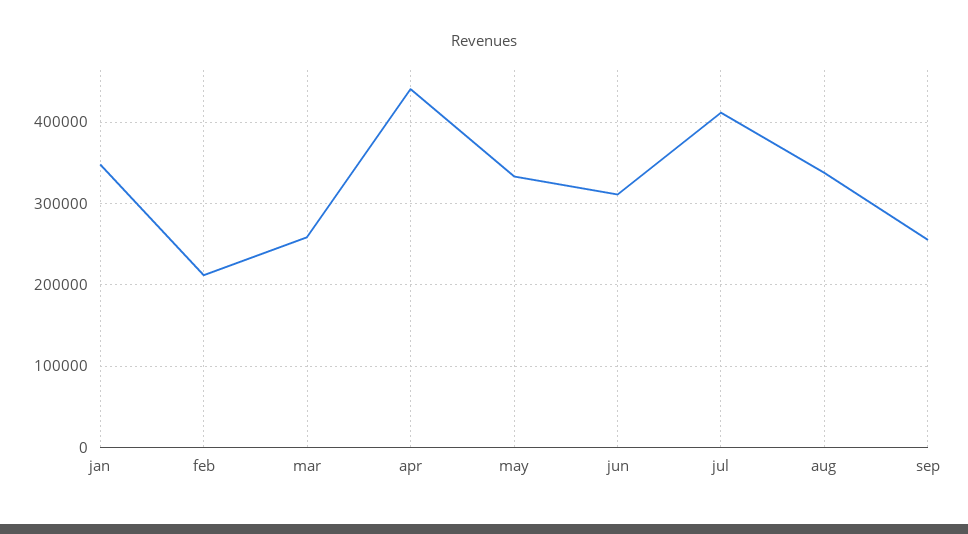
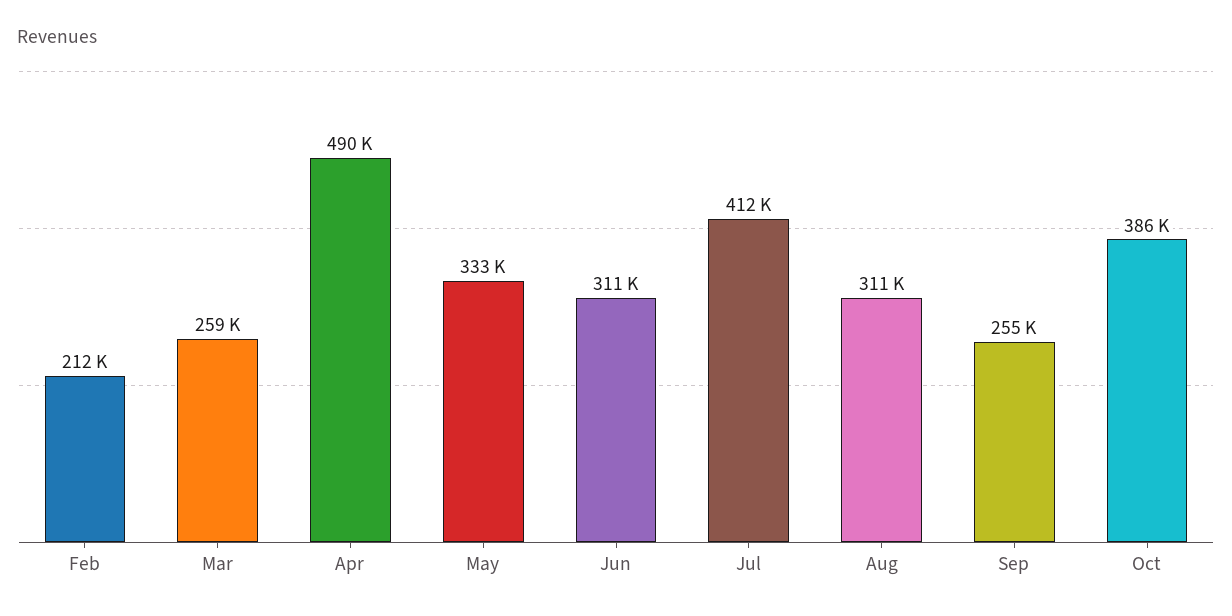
jan: 350000 -> none
apr: 440000 -> 490000
aug: 340000 -> 311000
Oct: none -> 386000

